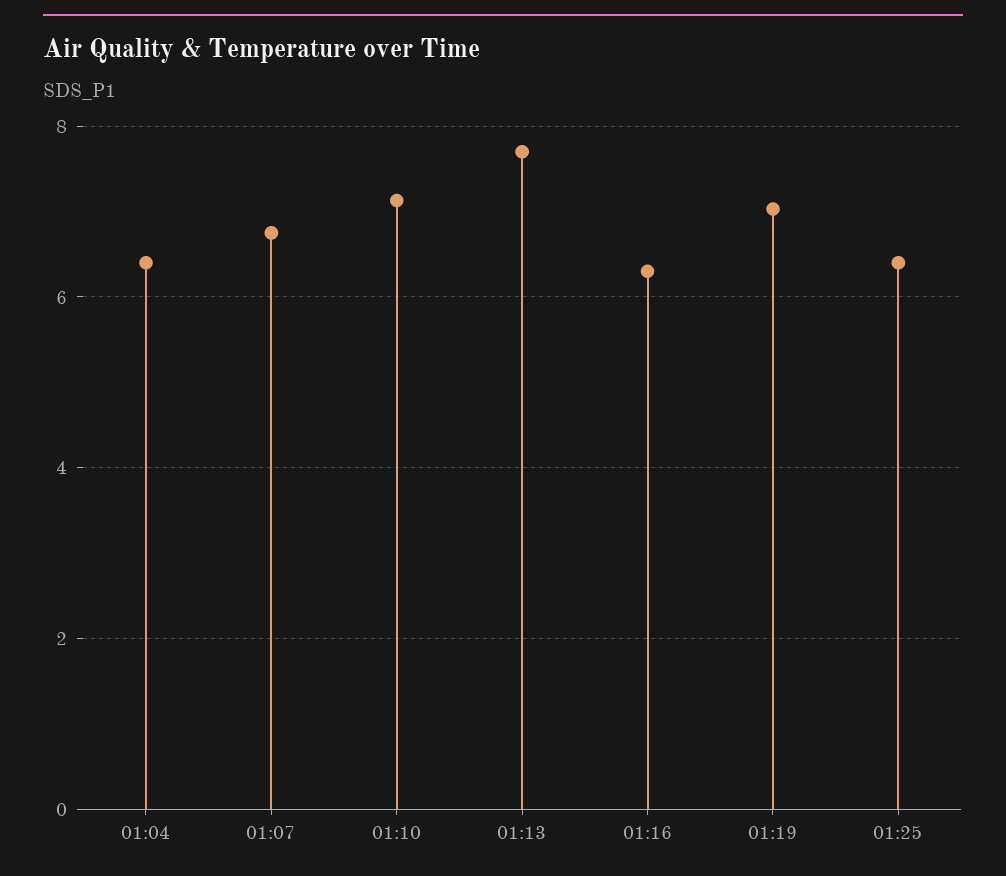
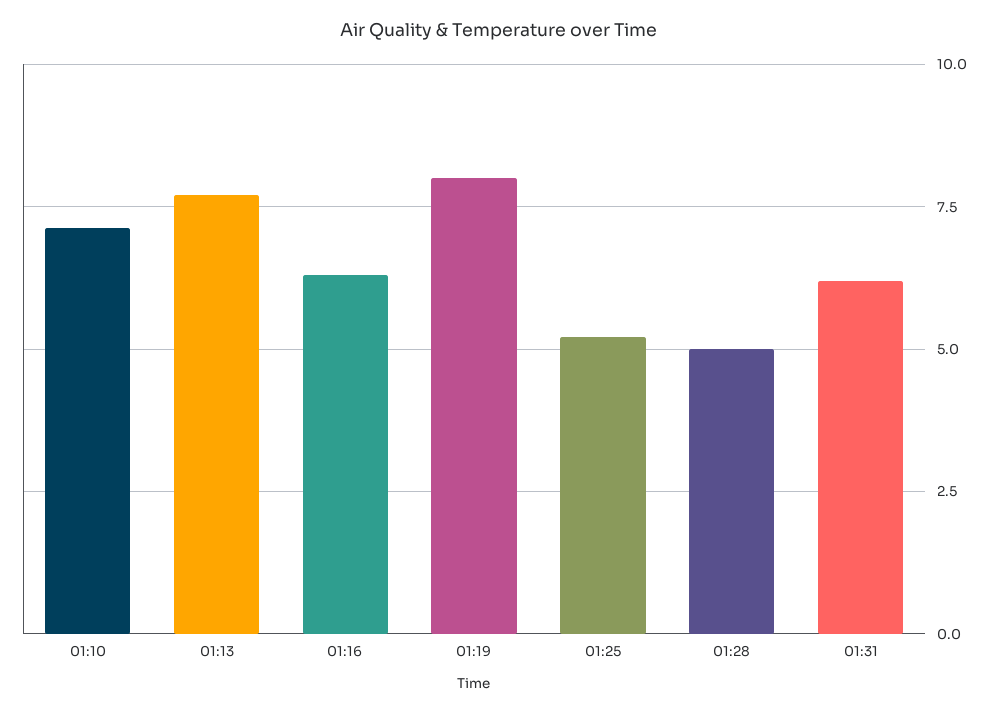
01:04: 6.4 -> none
01:07: 6.8 -> none
01:19: 7 -> 8
01:25: 6.4 -> 5.25
01:28: none -> 5
01:31: none -> 6.25

